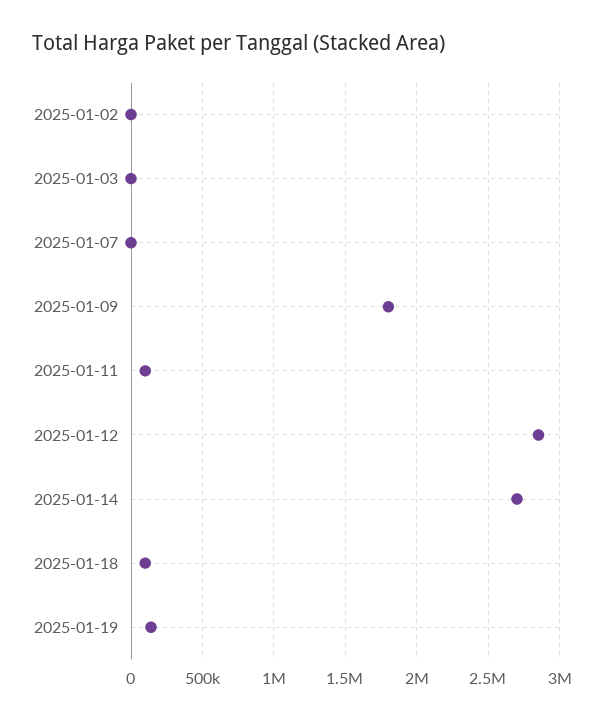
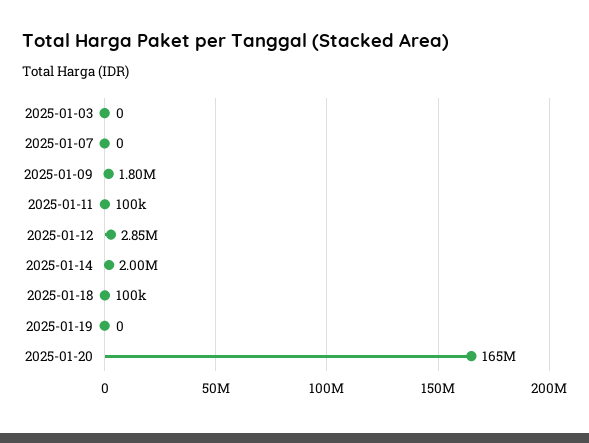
2025-01-02: 0 -> none
2025-01-14: 2700000 -> 2000000
2025-01-19: 150000 -> 0
2025-01-20: none -> 165000000

